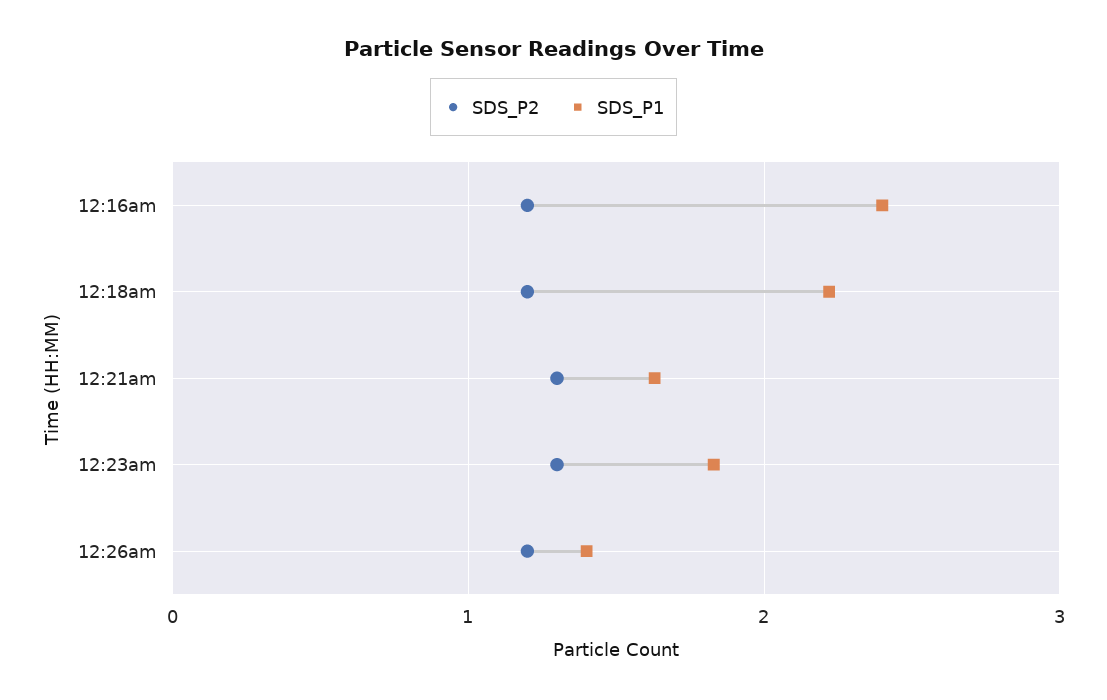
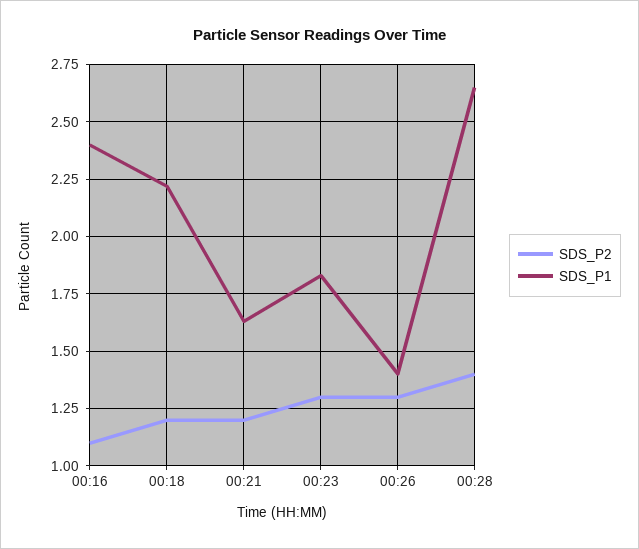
SDS_P2, 12:16am: 1.2 -> 1.1
SDS_P2, 12:21am: 1.3 -> 1.2
SDS_P2, 12:26am: 1.2 -> 1.3
SDS_P2, 00:28: none -> 1.4
SDS_P1, 00:28: none -> 2.65

